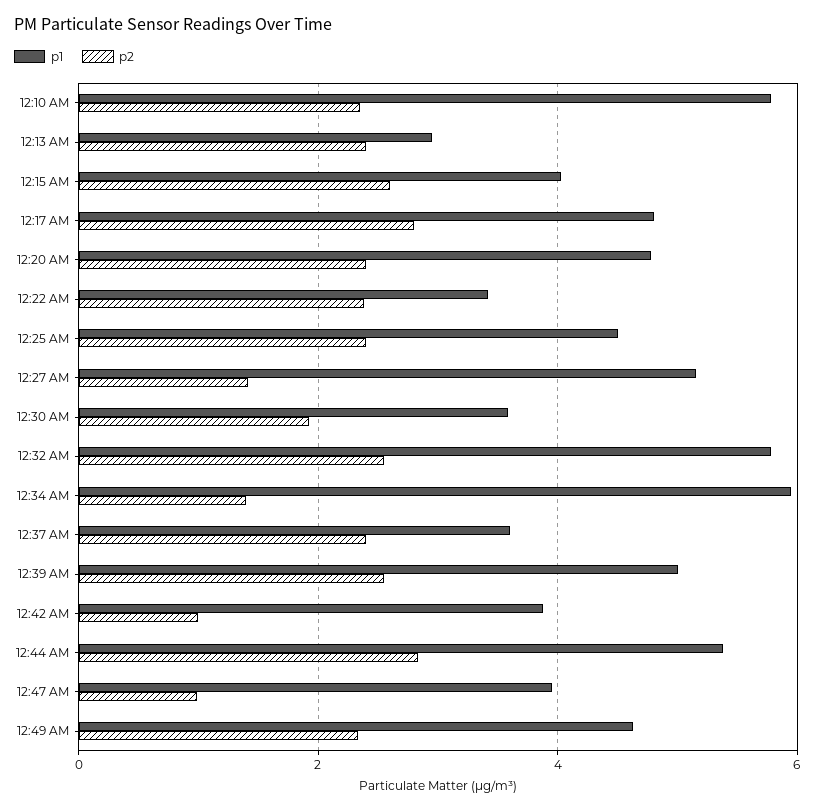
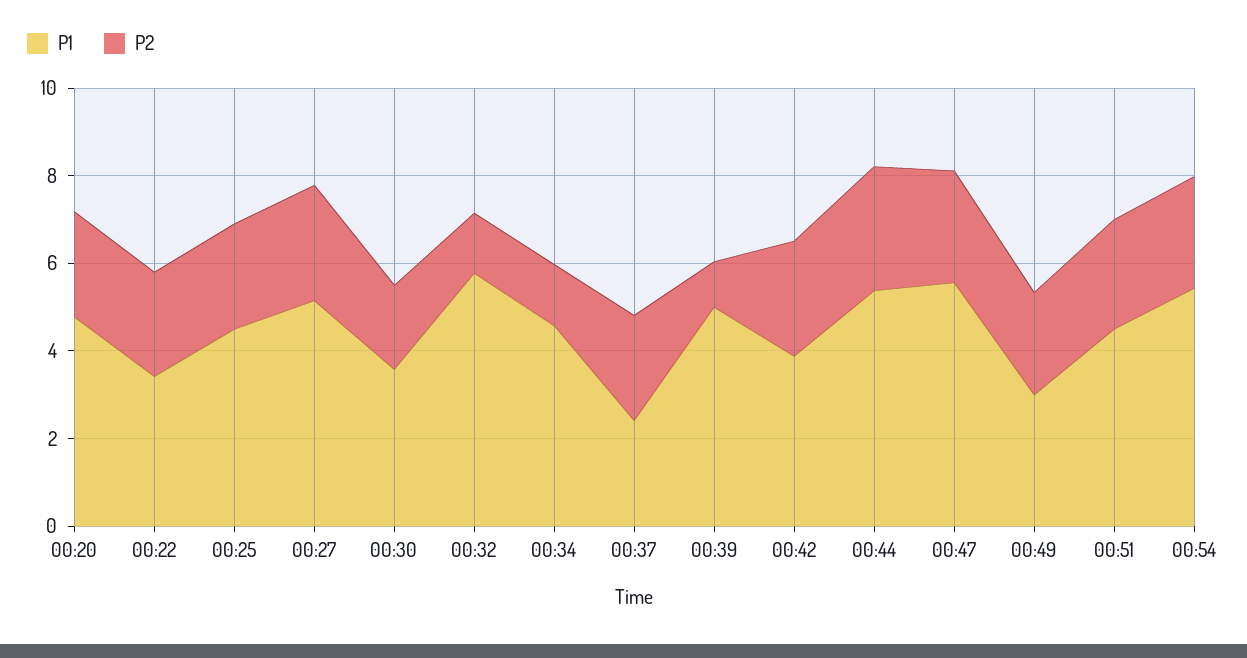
p1, 12:10 AM: 5.8 -> none
p2, 12:10 AM: 2.4 -> none
p1, 12:13 AM: 3 -> none
p2, 12:13 AM: 2.4 -> none
p1, 12:15 AM: 4 -> none
p2, 12:15 AM: 2.6 -> none
p1, 12:17 AM: 4.8 -> none
p2, 12:17 AM: 2.8 -> none
p2, 12:27 AM: 1.4 -> 2.5
p2, 12:32 AM: 2.6 -> 1.5
p1, 12:34 AM: 6 -> 4.5
p1, 12:37 AM: 3.6 -> 2.5
p2, 12:39 AM: 2.6 -> 1
p2, 12:42 AM: 1 -> 2.5
p1, 12:47 AM: 4 -> 5.5
p2, 12:47 AM: 1 -> 2.5
p1, 12:49 AM: 4.6 -> 3
p1, 00:51: none -> 4.5
p2, 00:51: none -> 2.5
p1, 00:54: none -> 5.5
p2, 00:54: none -> 2.5

